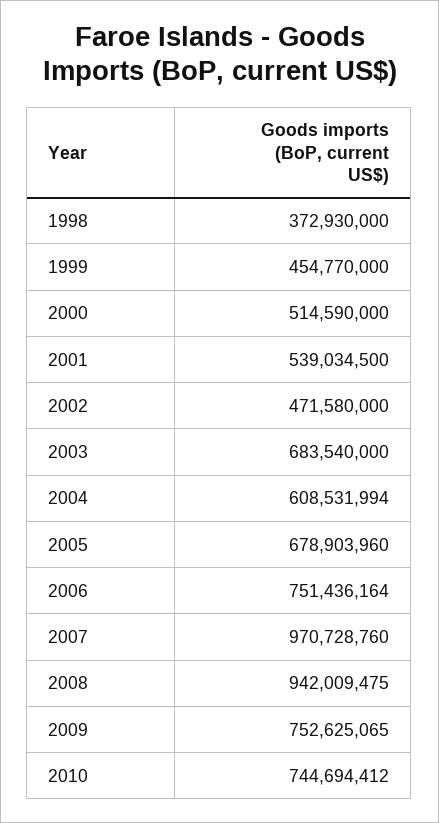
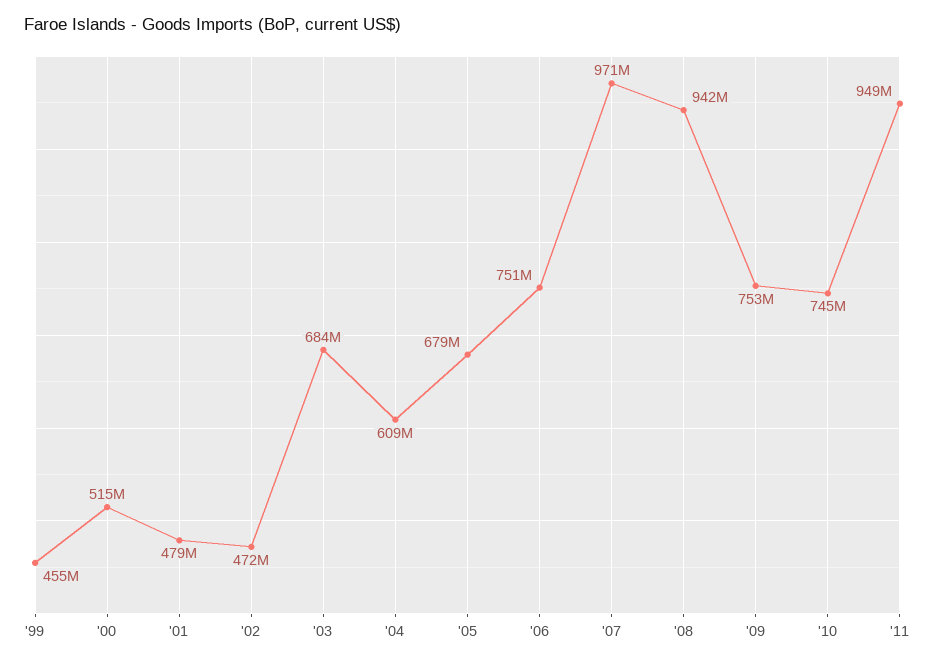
1998: 372930000 -> none
2001: 539034500 -> 479000000
'11: none -> 949000000

